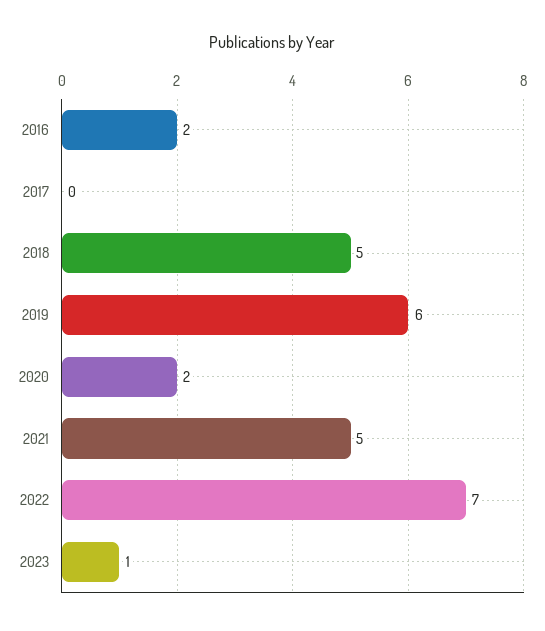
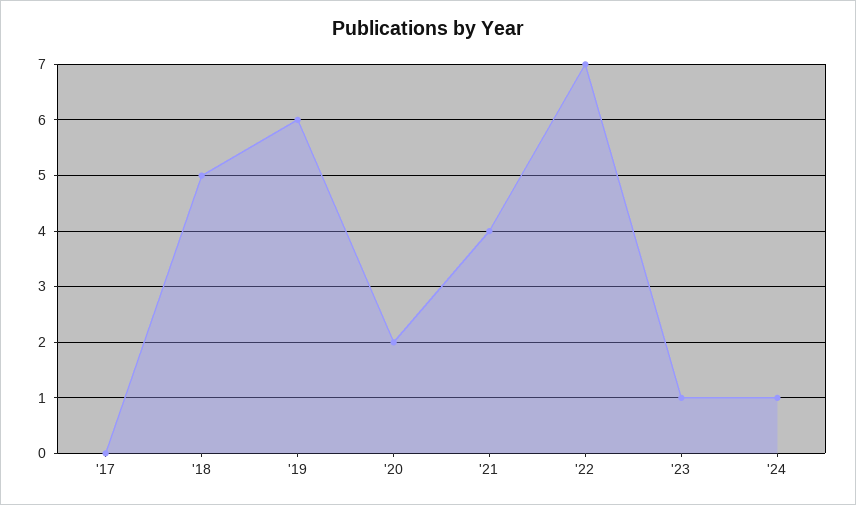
2016: 2 -> none
2021: 5 -> 4
'24: none -> 1

